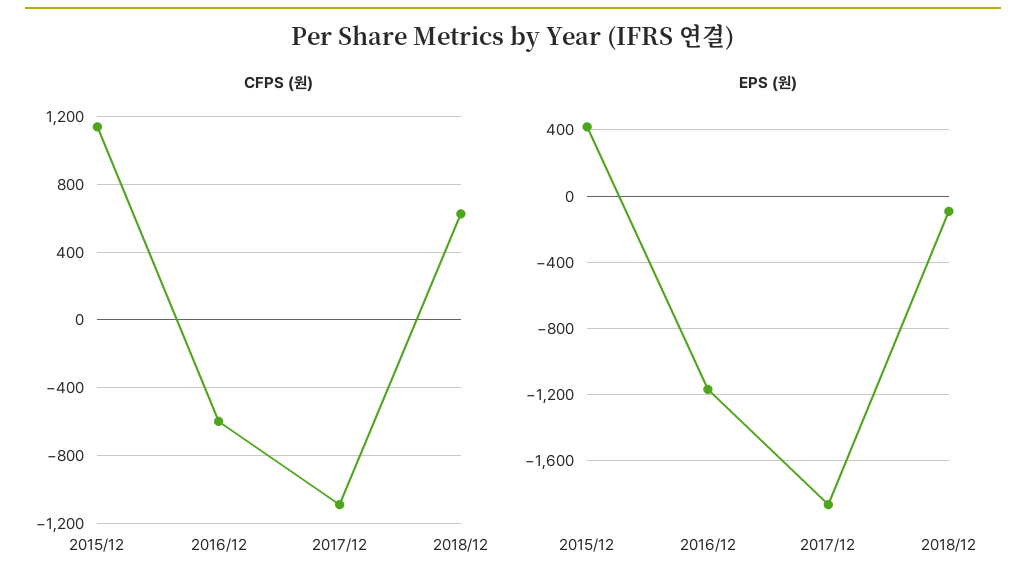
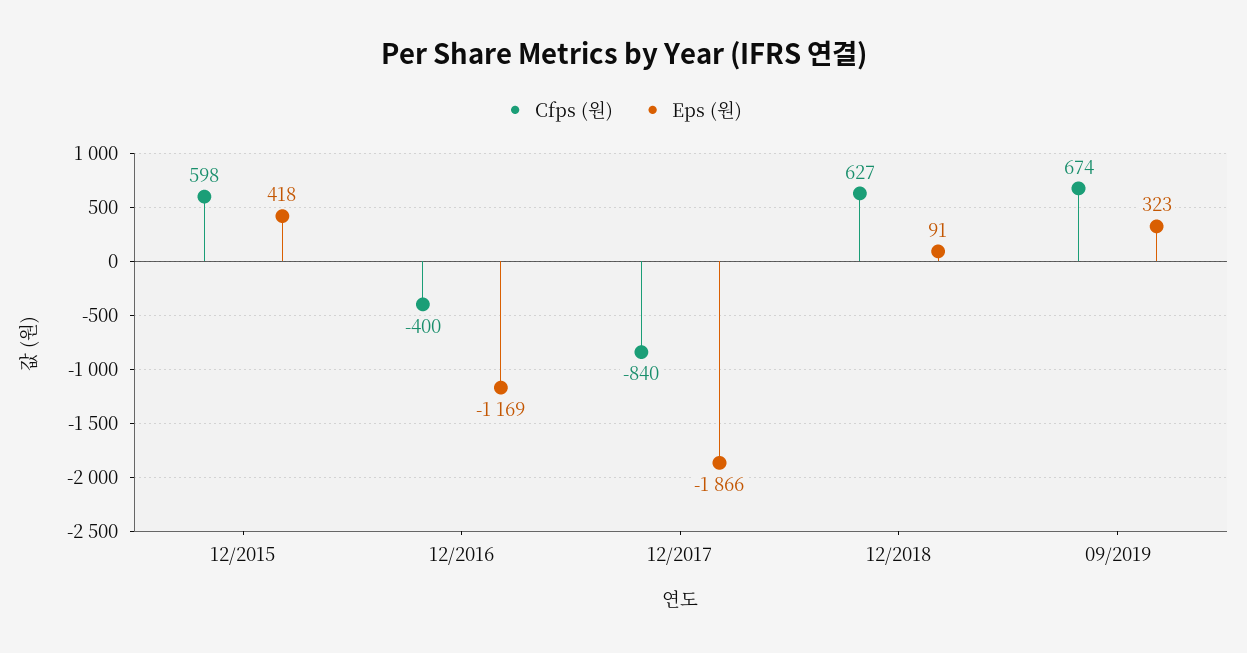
CFPS (원), 2015/12: 1150 -> 598
CFPS (원), 2016/12: -600 -> -400
CFPS (원), 2017/12: -1100 -> -840
EPS (원), 2018/12: -100 -> 91
CFPS (원), 09/2019: none -> 674
EPS (원), 09/2019: none -> 323

